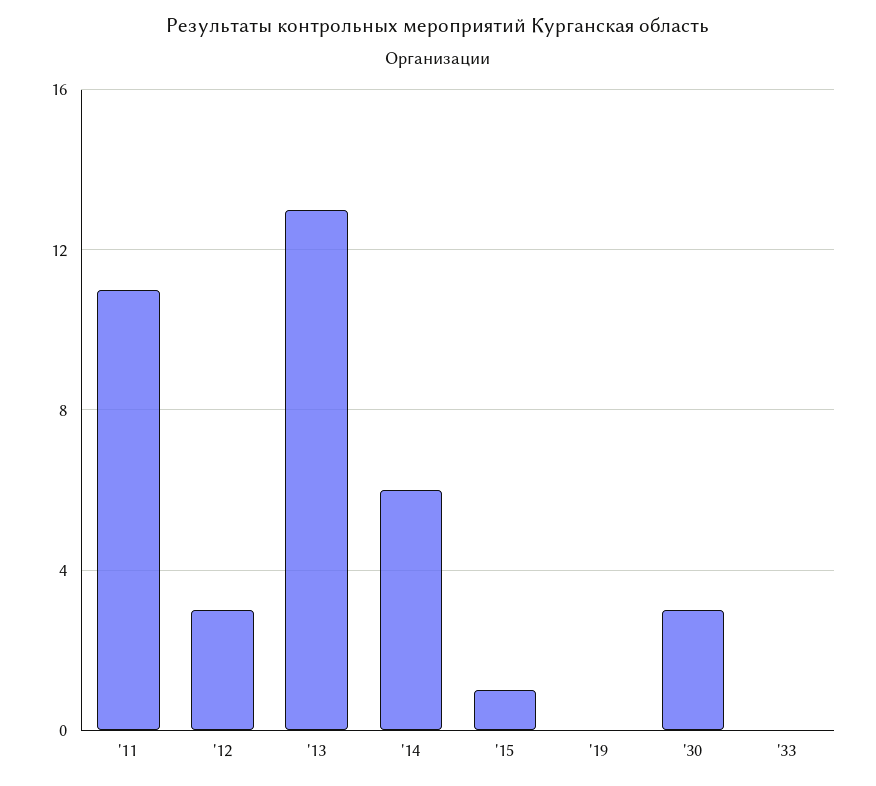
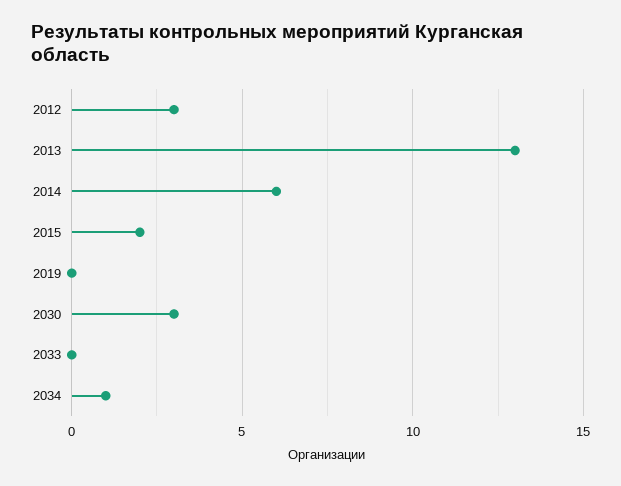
'11: 11 -> none
'15: 1 -> 2
2034: none -> 1

